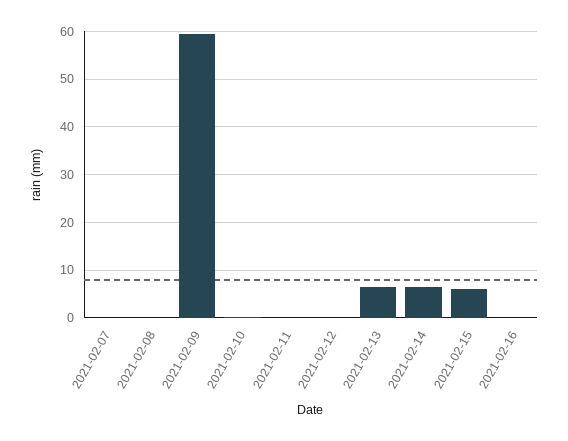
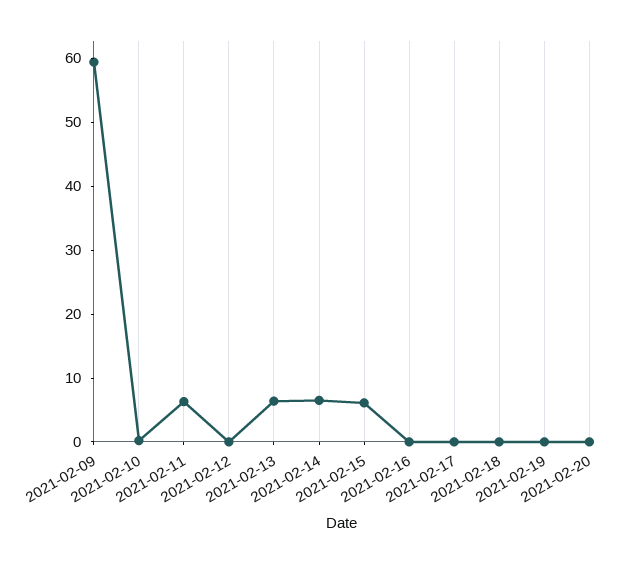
2021-02-07: 0 -> none
2021-02-08: 0 -> none
2021-02-11: 0 -> 6
2021-02-17: none -> 0
2021-02-18: none -> 0
2021-02-19: none -> 0
2021-02-20: none -> 0

